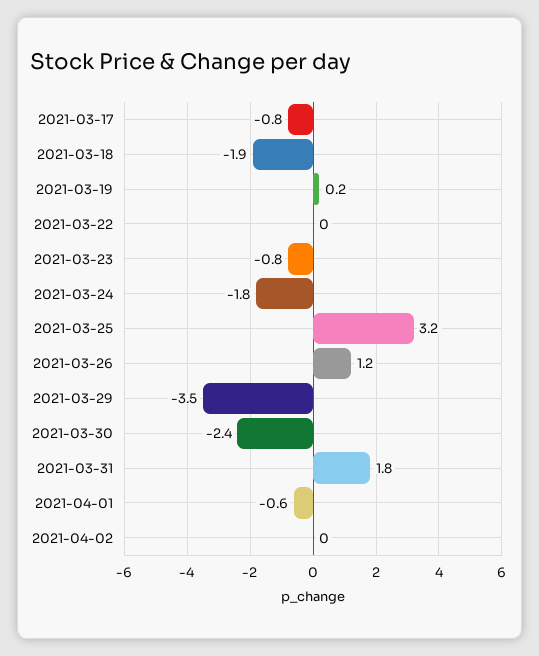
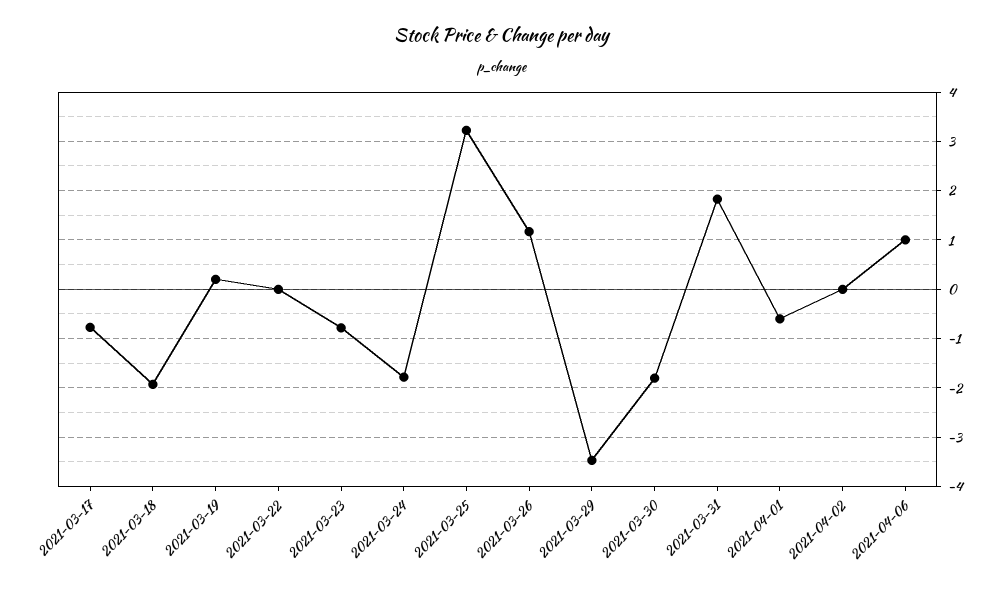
2021-03-30: -2.4 -> -1.8
2021-04-06: none -> 1

